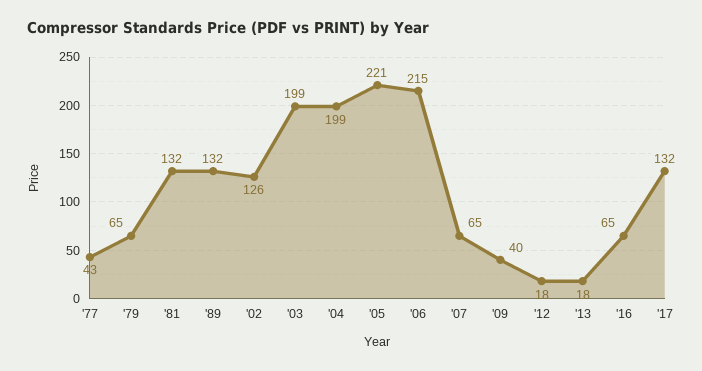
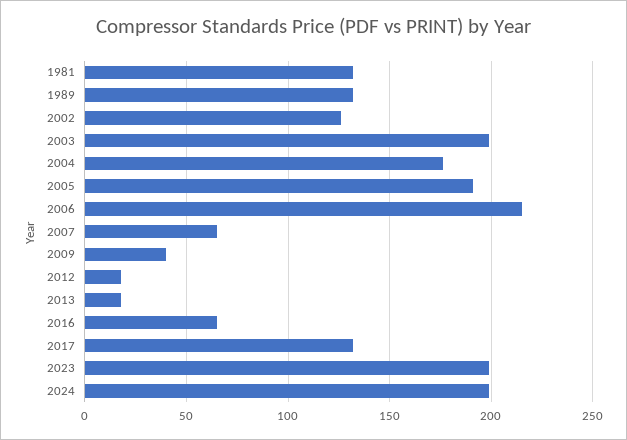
'77: 43 -> none
'79: 65 -> none
'04: 199 -> 175
'05: 221 -> 190
2023: none -> 200
2024: none -> 200

